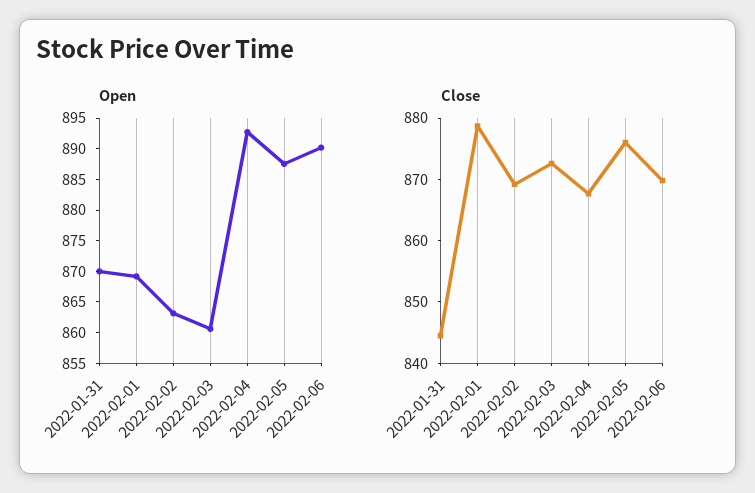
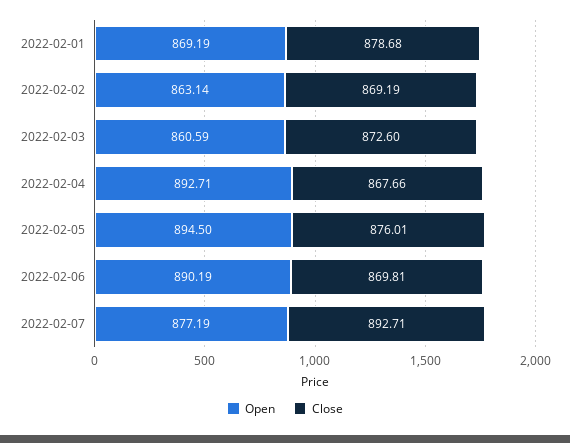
Open, 2022-01-31: 870 -> none
Open, 2022-02-05: 887.5 -> 894.5
Close, 2022-01-31: 844 -> none
Open, 2022-02-07: none -> 877.19
Close, 2022-02-07: none -> 892.71

